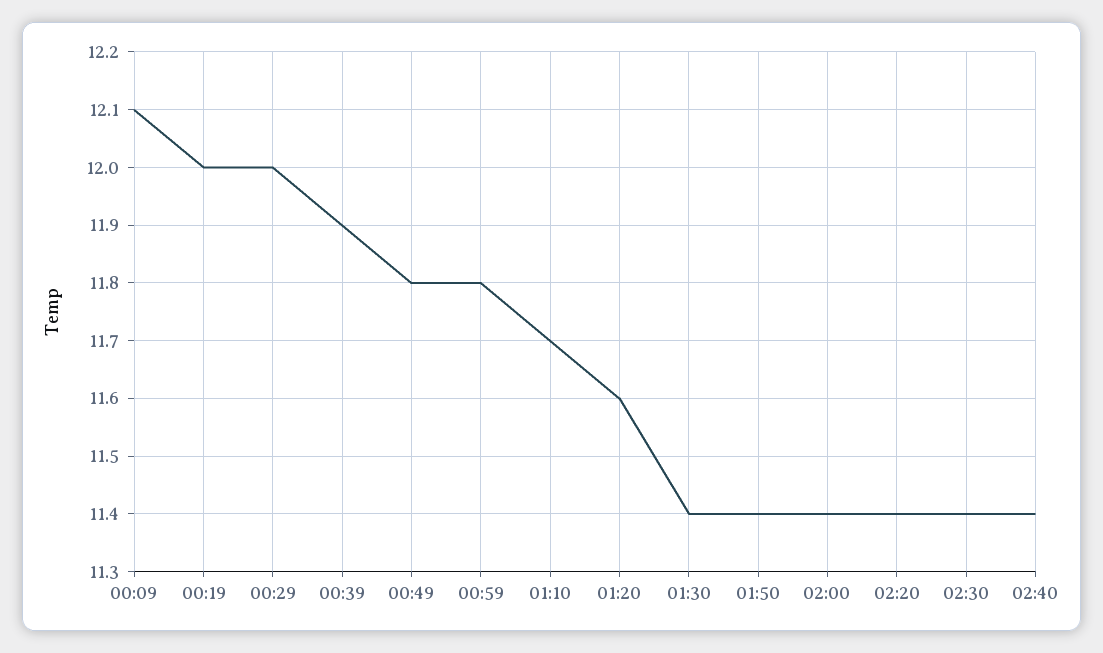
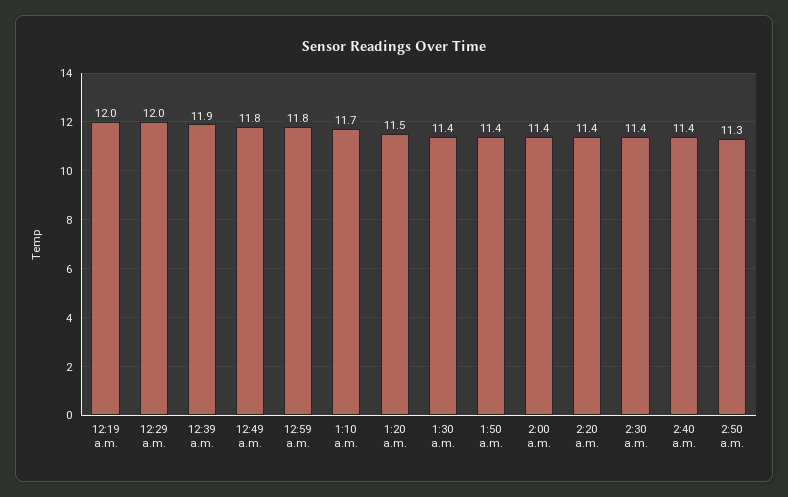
00:09: 12.1 -> none
01:20: 11.6 -> 11.5
2:50 a.m.: none -> 11.3

